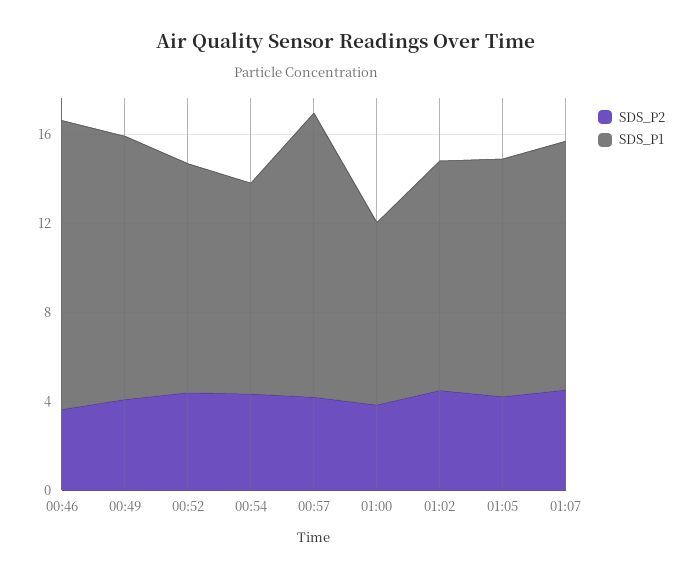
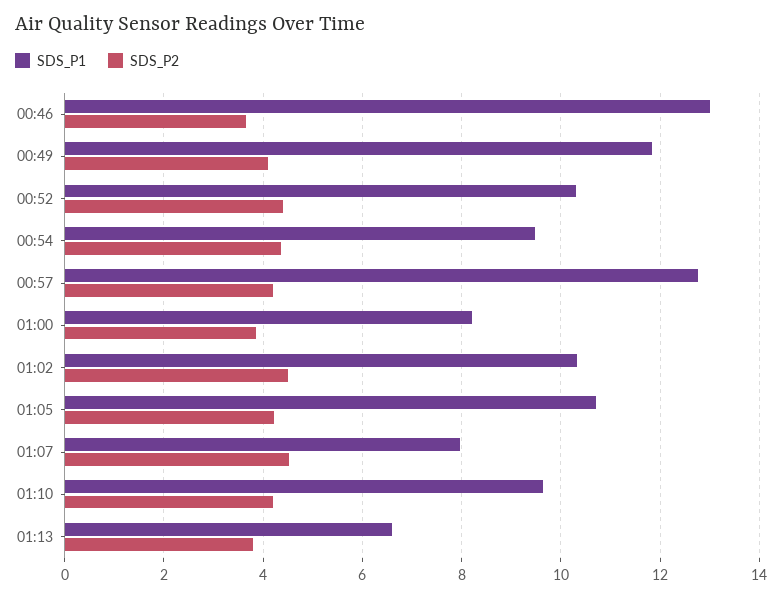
SDS_P1, 01:07: 11 -> 8
SDS_P1, 01:10: none -> 9.6
SDS_P2, 01:10: none -> 4.2
SDS_P1, 01:13: none -> 6.6
SDS_P2, 01:13: none -> 3.8

